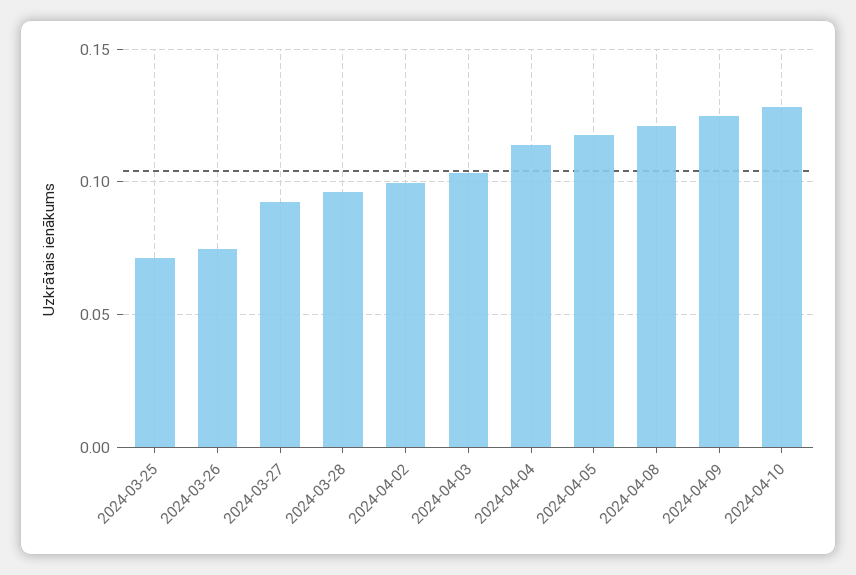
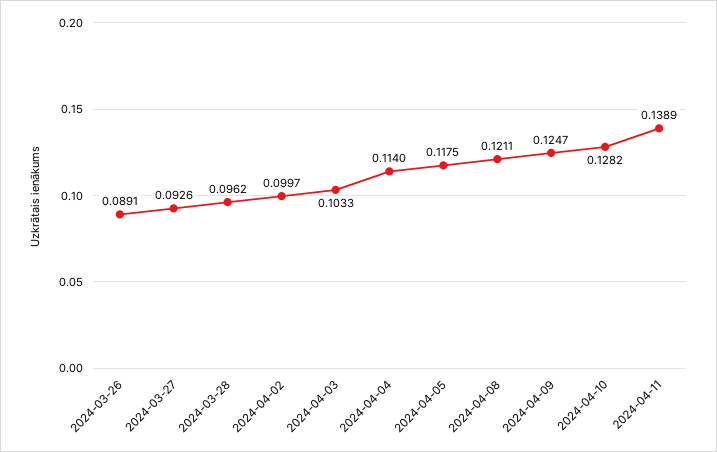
2024-03-25: 0.07 -> none
2024-03-26: 0.075 -> 0.0891
2024-04-11: none -> 0.1389

